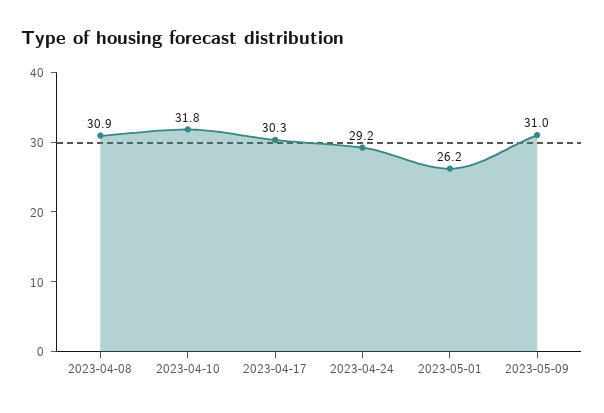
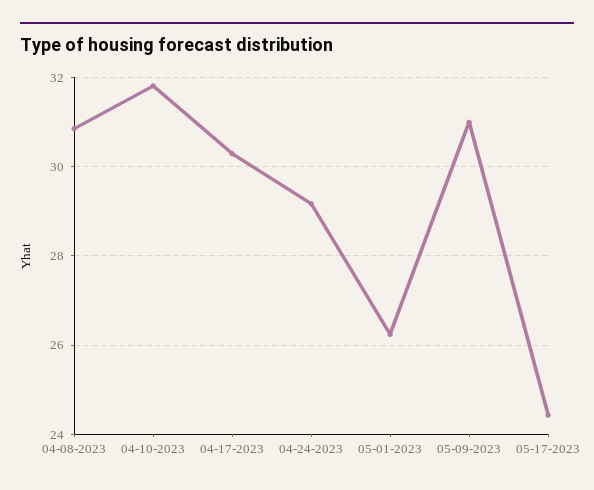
05-17-2023: none -> 24.4

